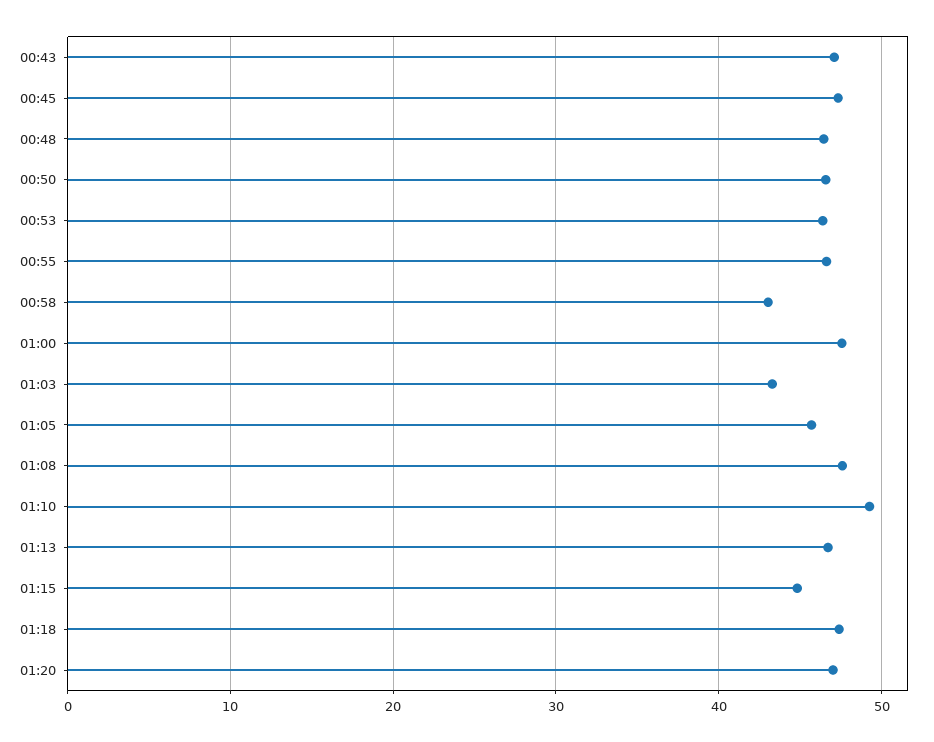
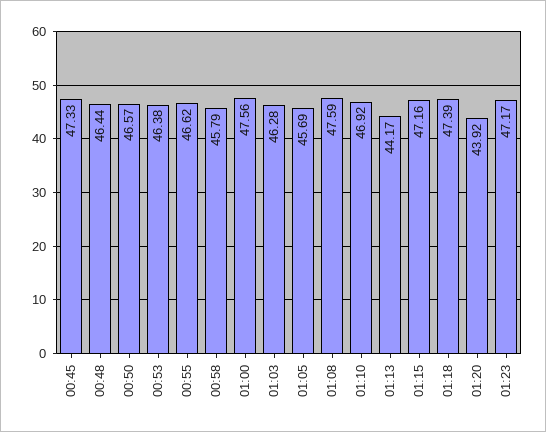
00:43: 47 -> none
00:58: 43 -> 45.79
01:03: 43 -> 46.28
01:10: 49 -> 46.92
01:13: 47 -> 44.17
01:15: 45 -> 47.16
01:20: 47 -> 43.92
01:23: none -> 47.17

